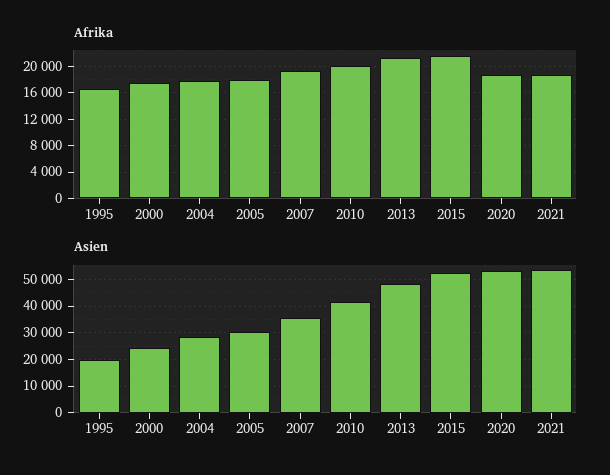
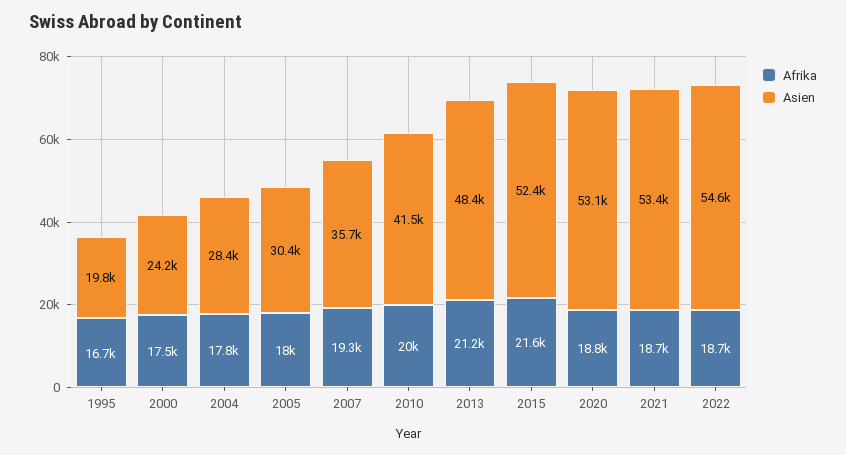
Afrika, 2022: none -> 18700
Asien, 2022: none -> 54600

